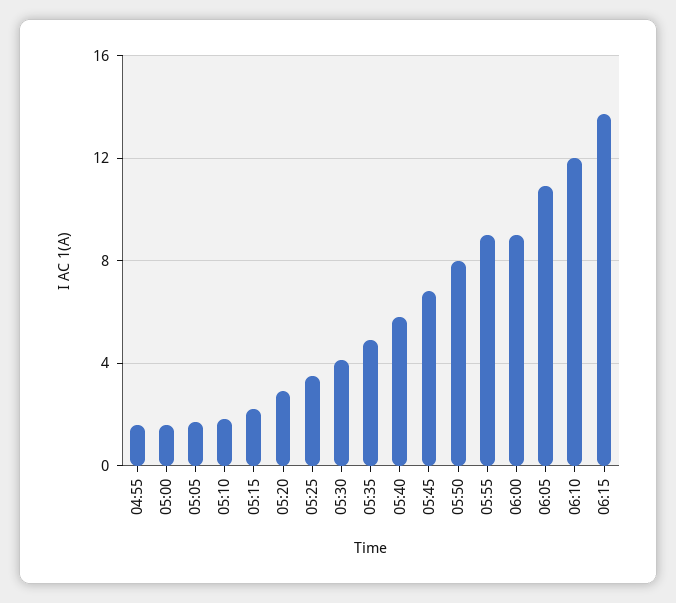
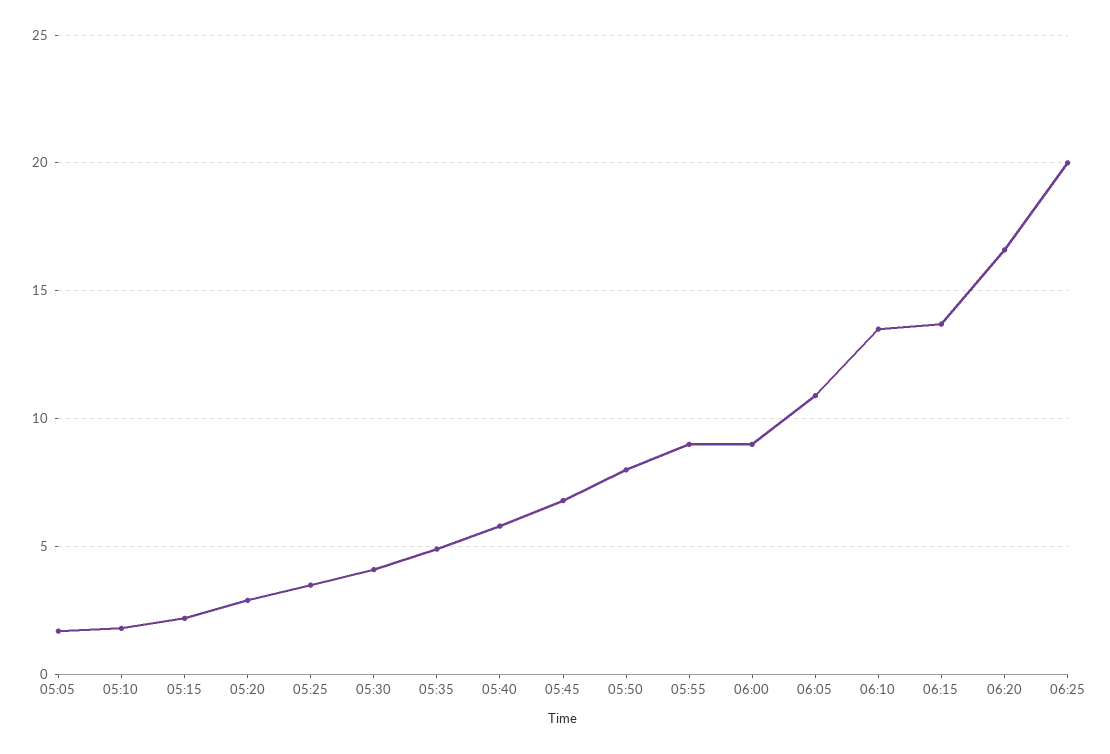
04:55: 1.5 -> none
05:00: 1.5 -> none
06:10: 12 -> 13.5
06:20: none -> 16.5
06:25: none -> 20

